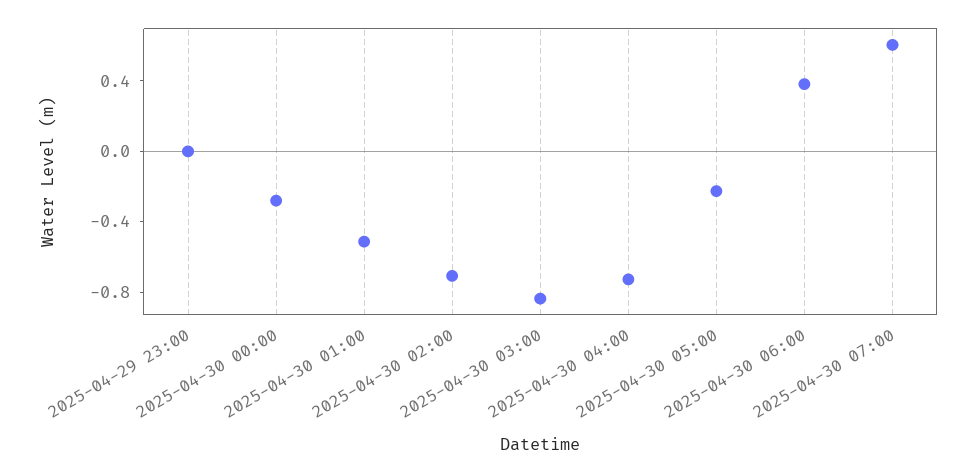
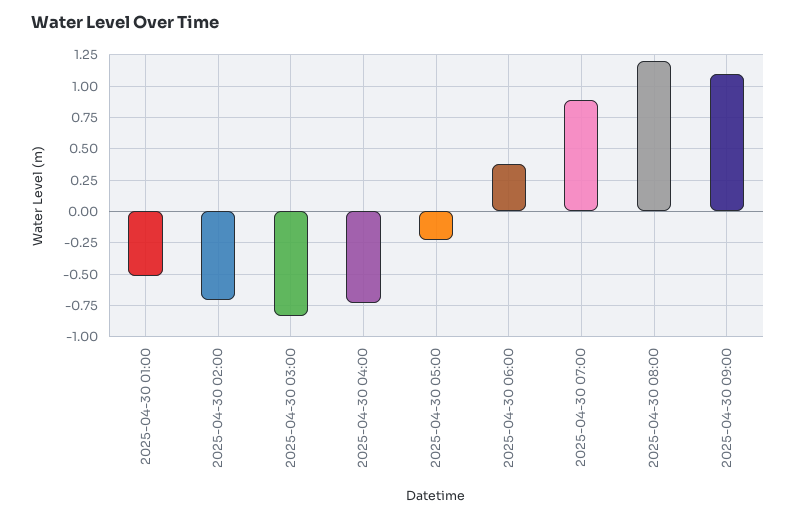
2025-04-29 23:00: 0 -> none
2025-04-30 00:00: -0.3 -> none
2025-04-30 07:00: 0.6 -> 0.9
2025-04-30 08:00: none -> 1.2
2025-04-30 09:00: none -> 1.1

